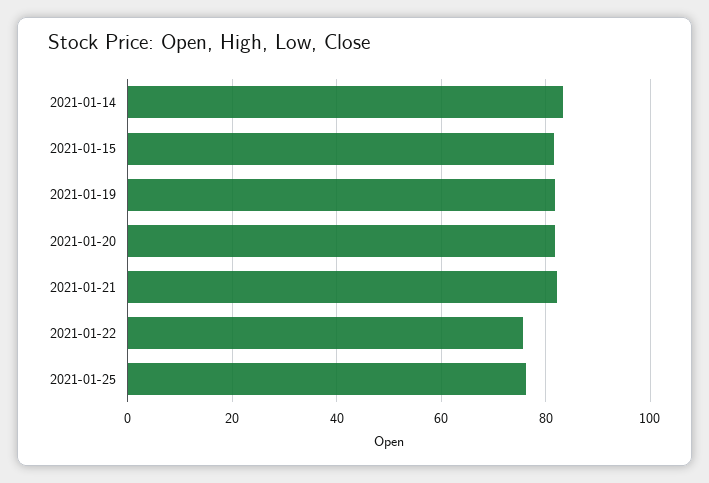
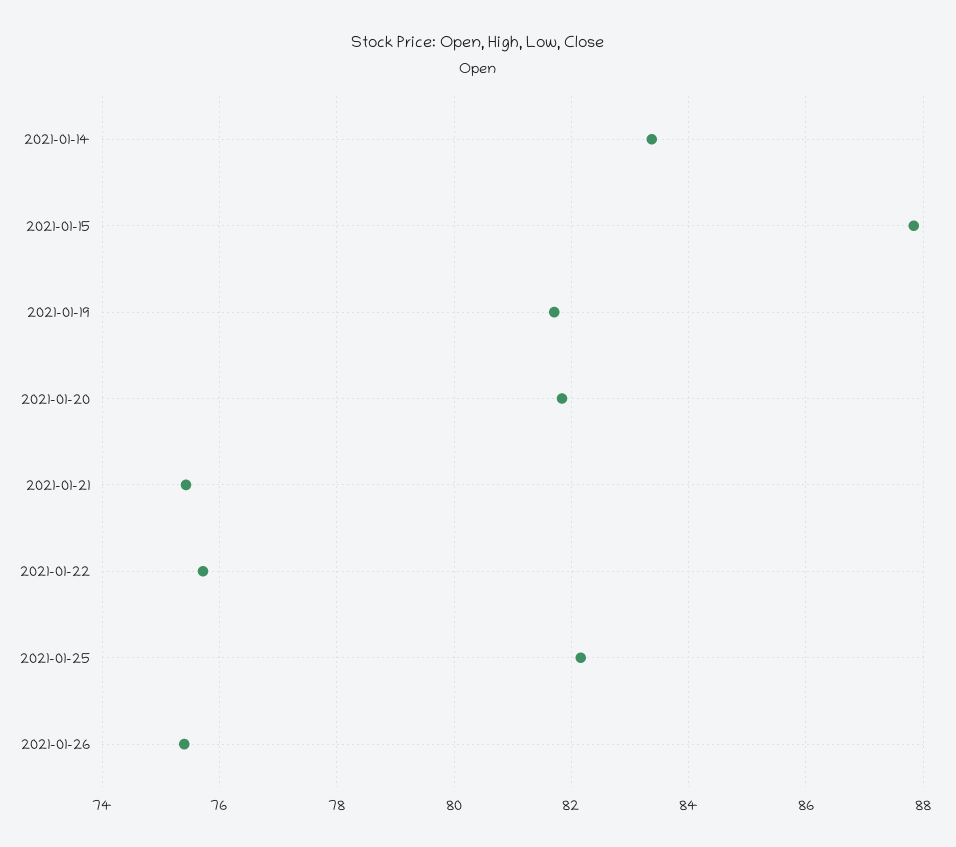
2021-01-15: 82 -> 87.8
2021-01-21: 82 -> 75.4
2021-01-25: 76 -> 82.2
2021-01-26: none -> 75.4

